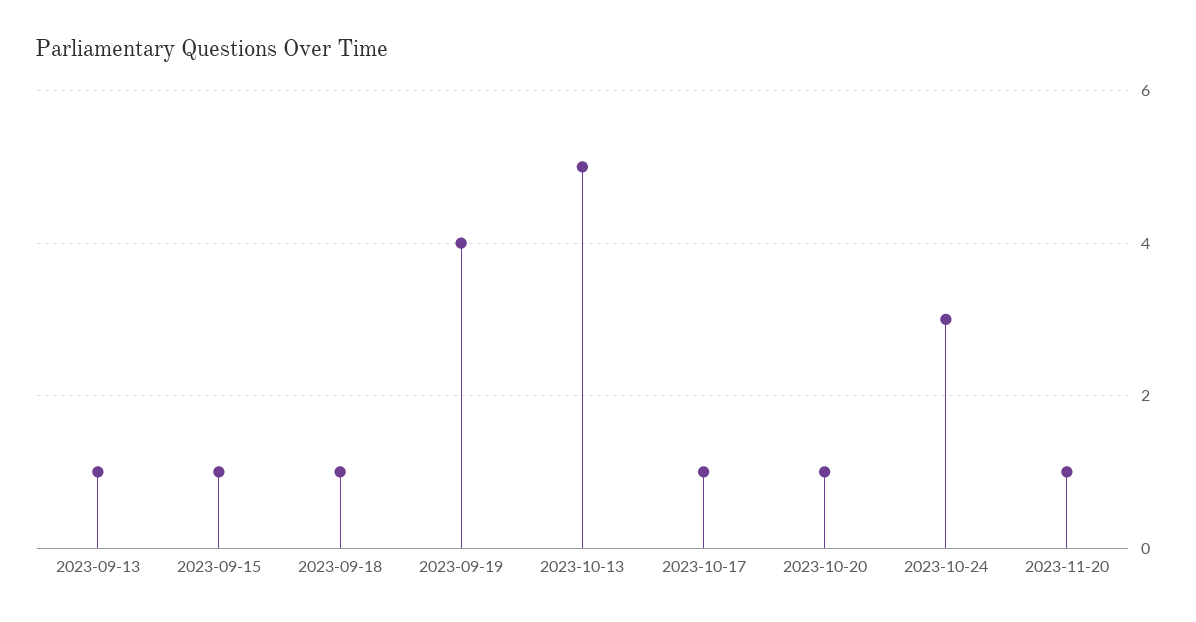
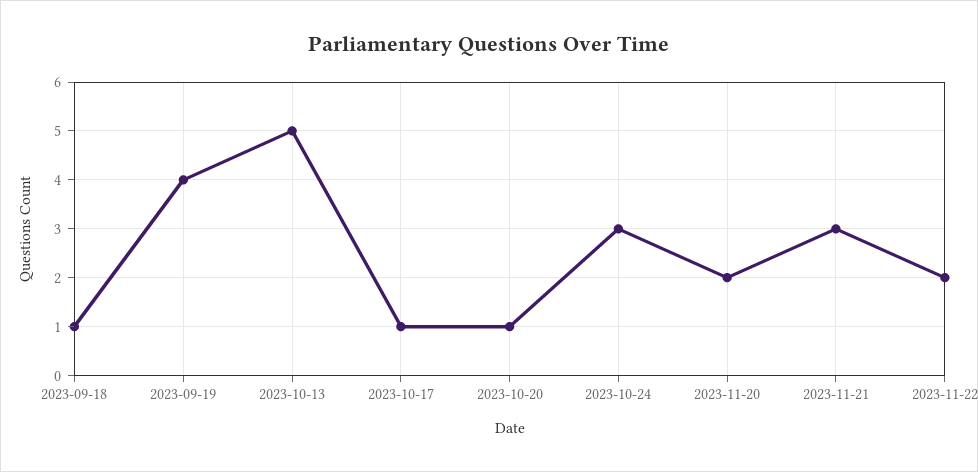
2023-09-13: 1 -> none
2023-09-15: 1 -> none
2023-11-20: 1 -> 2
2023-11-21: none -> 3
2023-11-22: none -> 2

